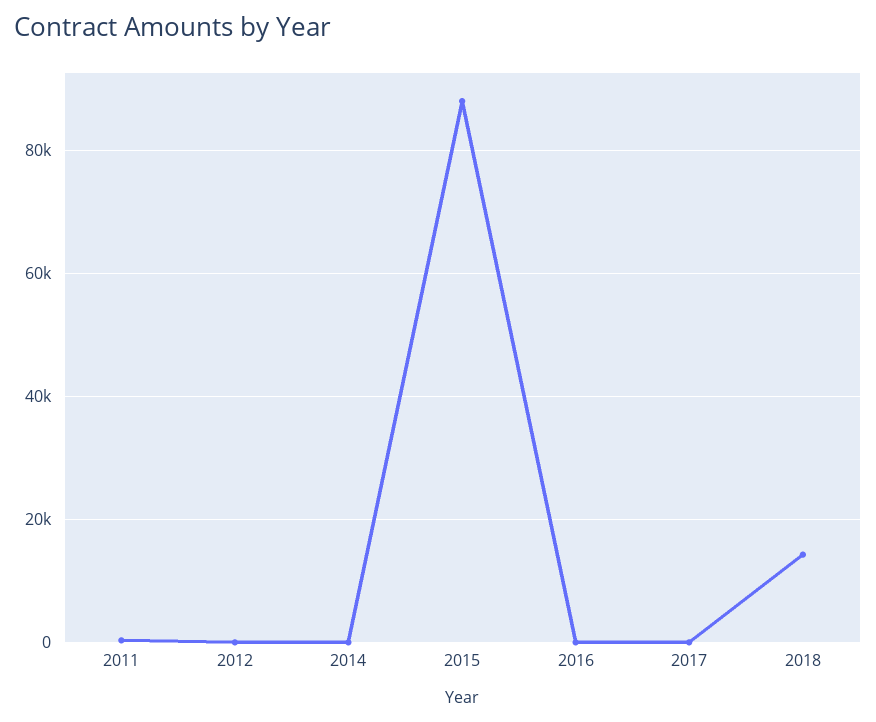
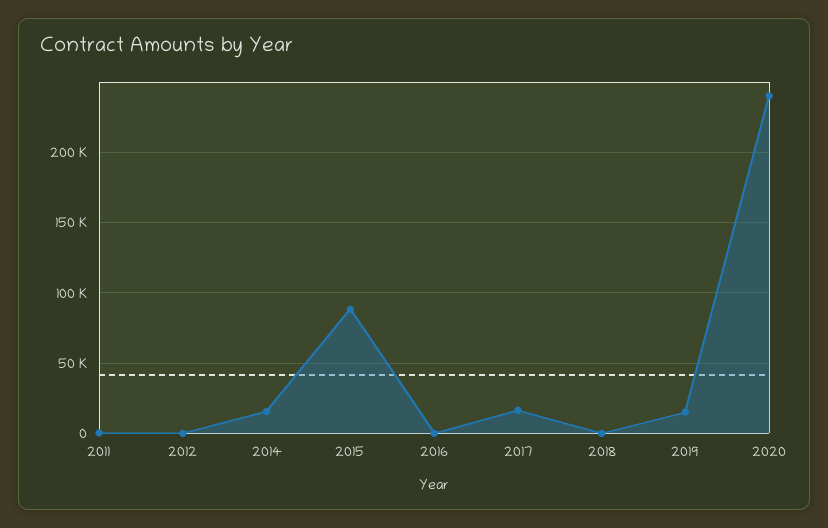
2014: 0 -> 15000
2017: 0 -> 15000
2018: 14000 -> 0
2019: none -> 15000
2020: none -> 240000

